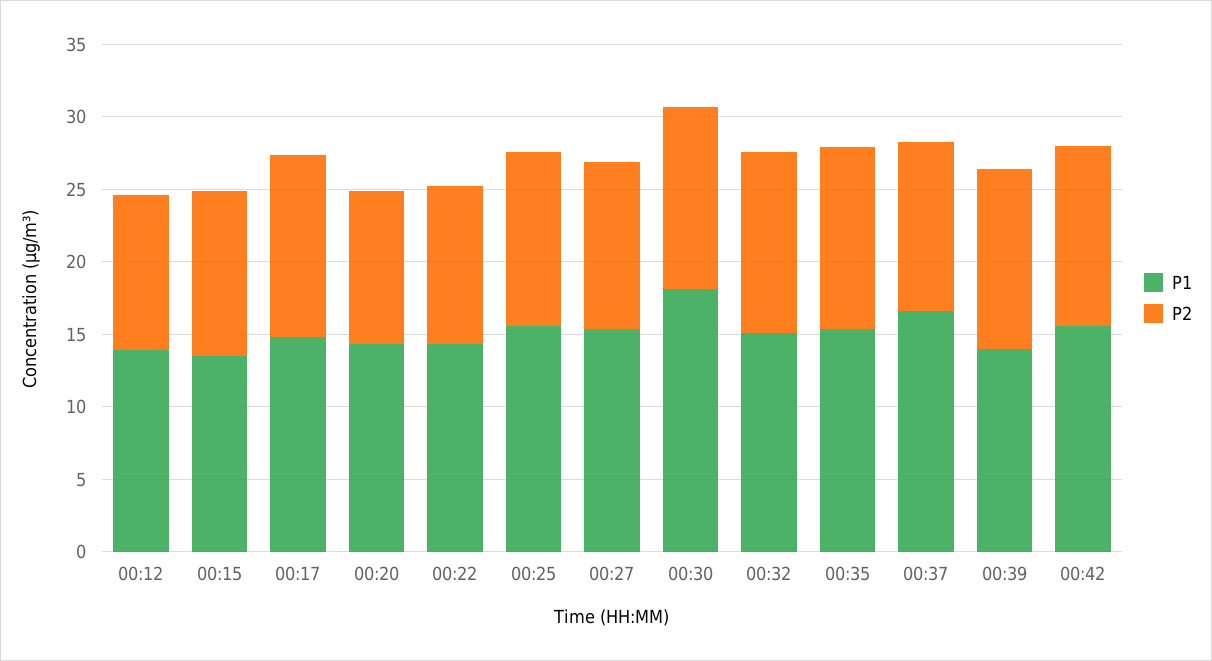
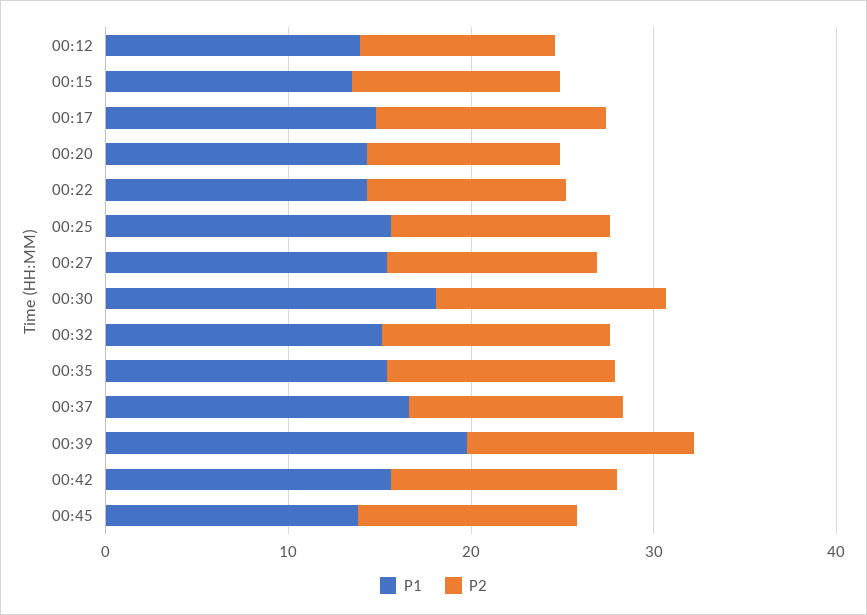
P1, 00:39: 14 -> 20
P1, 00:45: none -> 14
P2, 00:45: none -> 12

